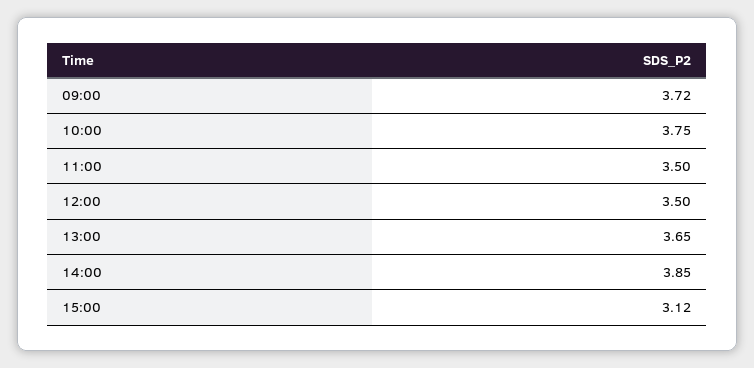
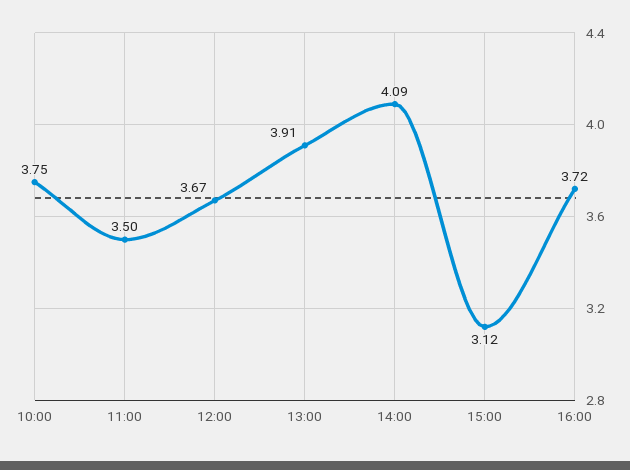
09:00: 3.72 -> none
12:00: 3.5 -> 3.67
13:00: 3.65 -> 3.91
14:00: 3.85 -> 4.09
16:00: none -> 3.72

